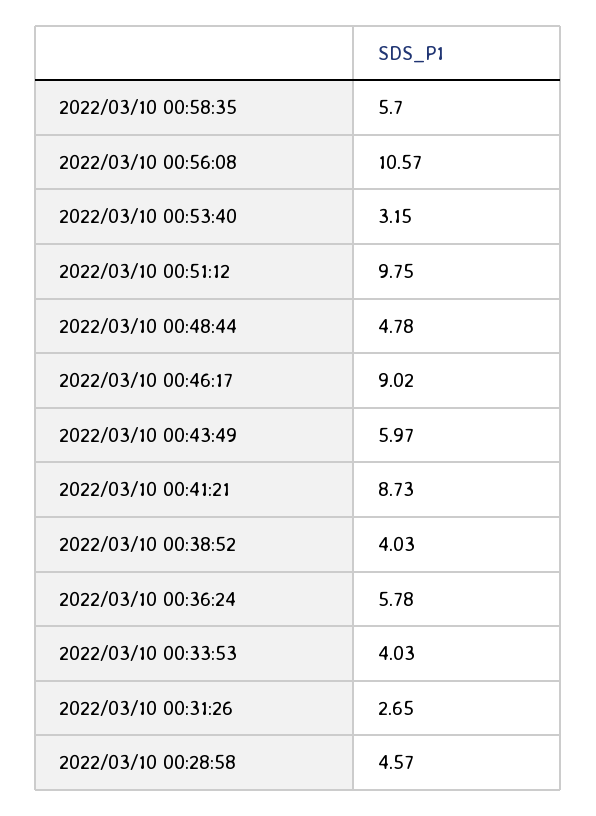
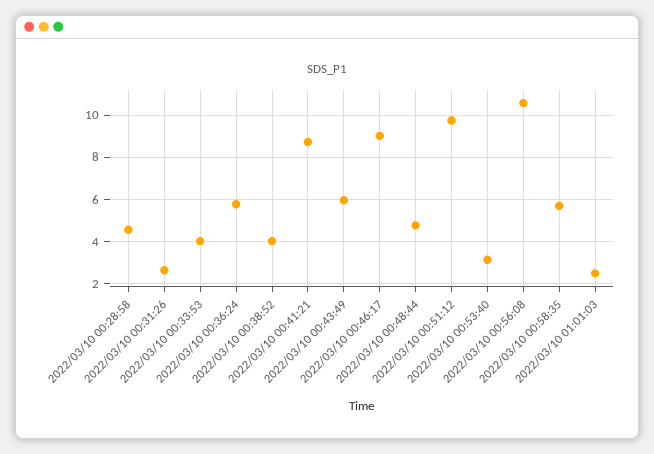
2022/03/10 01:01:03: none -> 2.5

